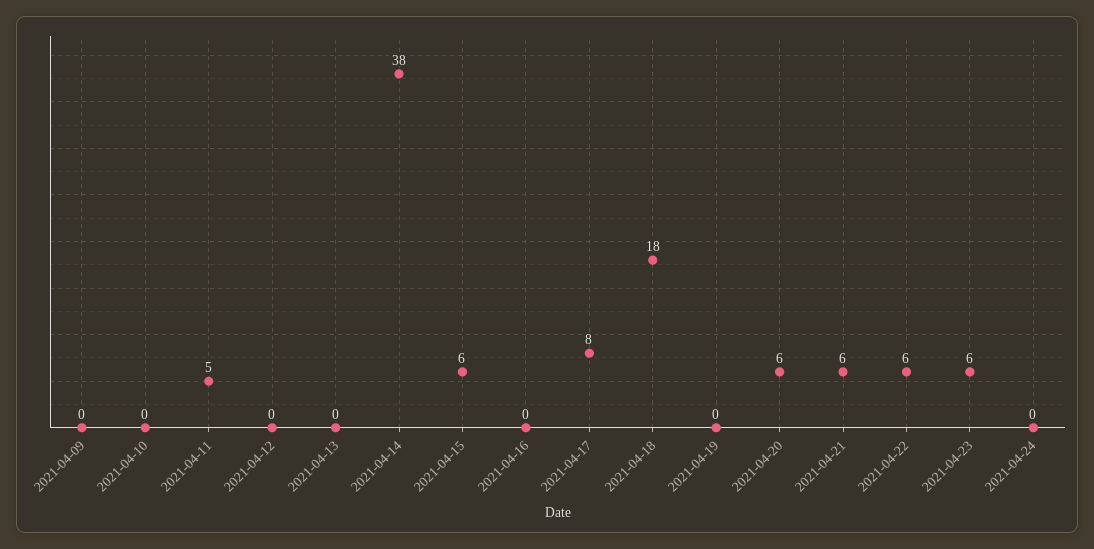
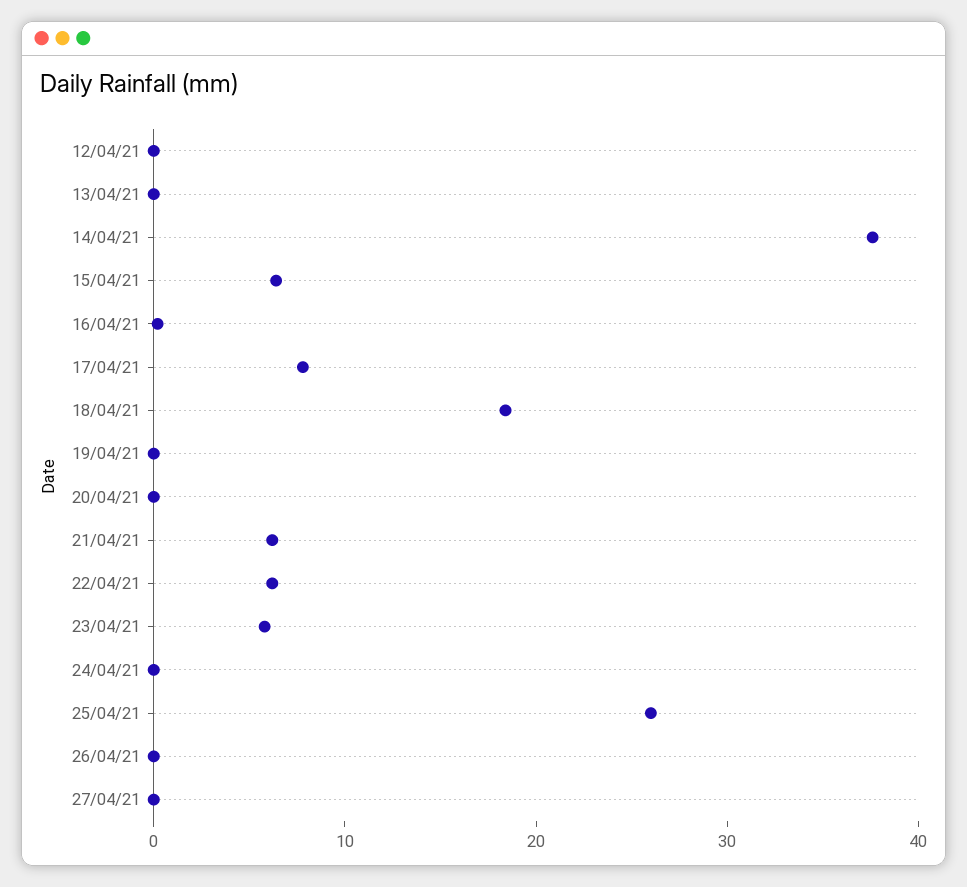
2021-04-09: 0 -> none
2021-04-10: 0 -> none
2021-04-11: 5 -> none
2021-04-20: 6 -> 0
25/04/21: none -> 26
26/04/21: none -> 0
27/04/21: none -> 0

